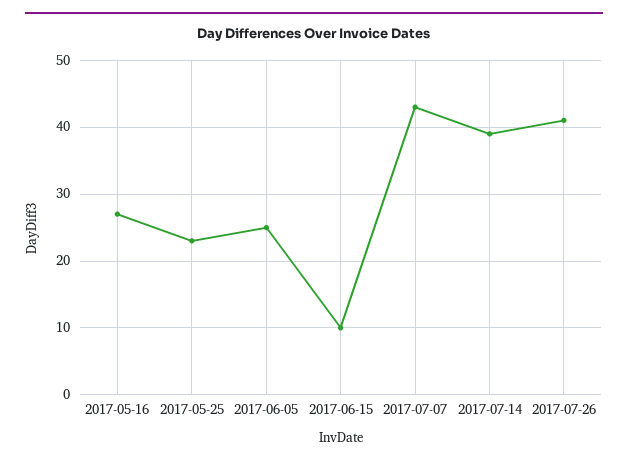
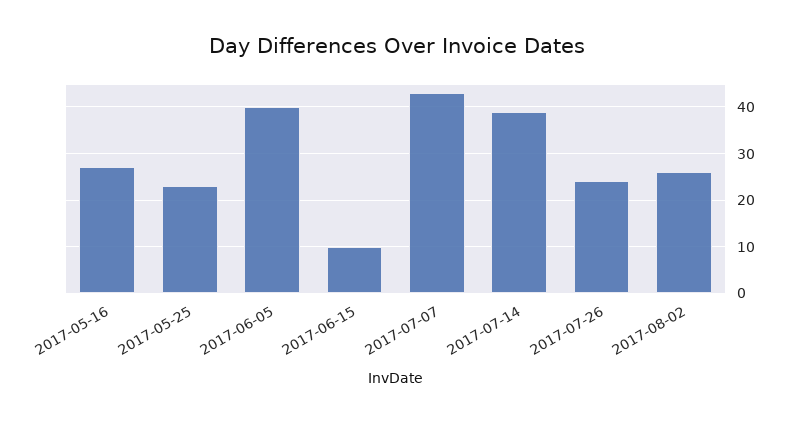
2017-06-05: 25 -> 40
2017-07-26: 41 -> 25
2017-08-02: none -> 25

